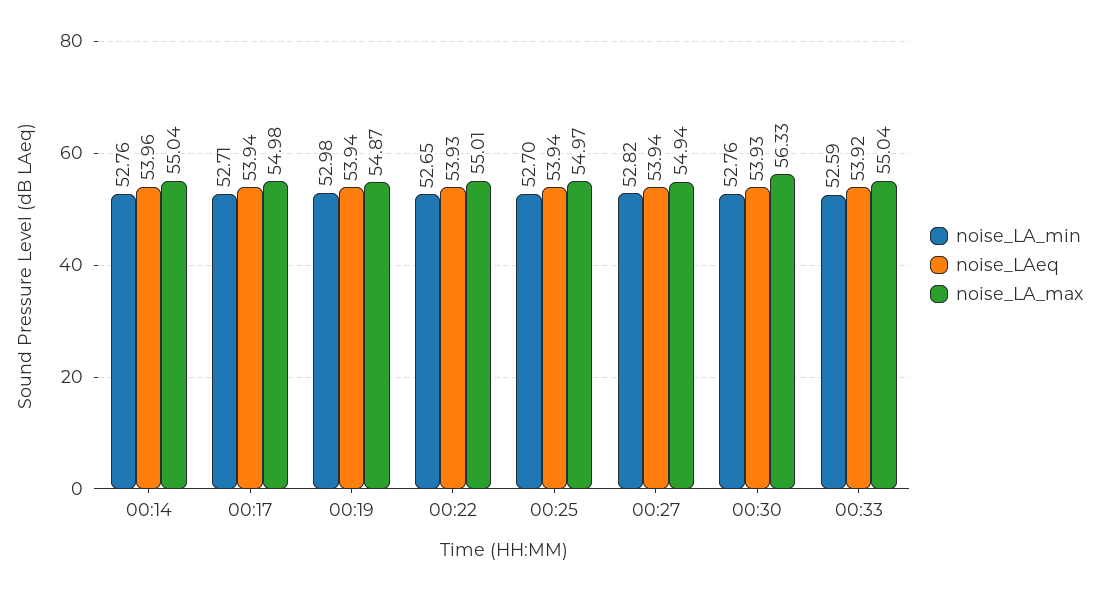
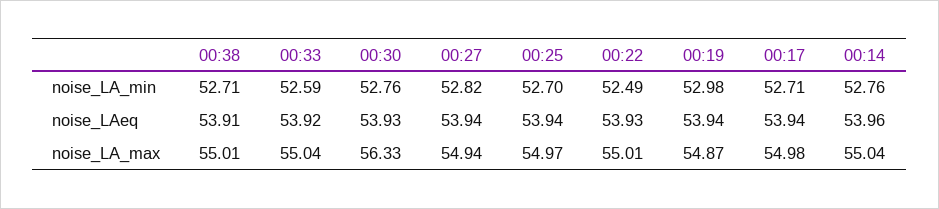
noise_LA_min, 00:22: 52.65 -> 52.49
noise_LA_min, 00:38: none -> 52.71
noise_LAeq, 00:38: none -> 53.91
noise_LA_max, 00:38: none -> 55.01

